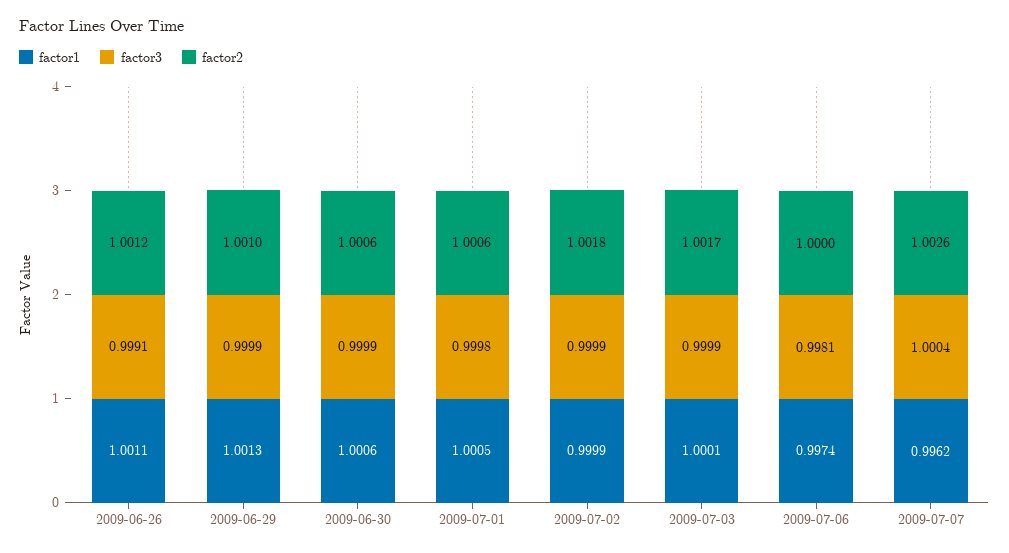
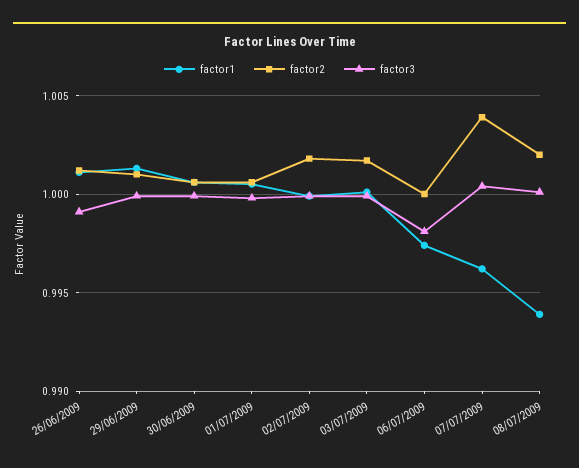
factor2, 2009-07-07: 1.0026 -> 1.004
factor1, 08/07/2009: none -> 0.994
factor2, 08/07/2009: none -> 1.002
factor3, 08/07/2009: none -> 1

